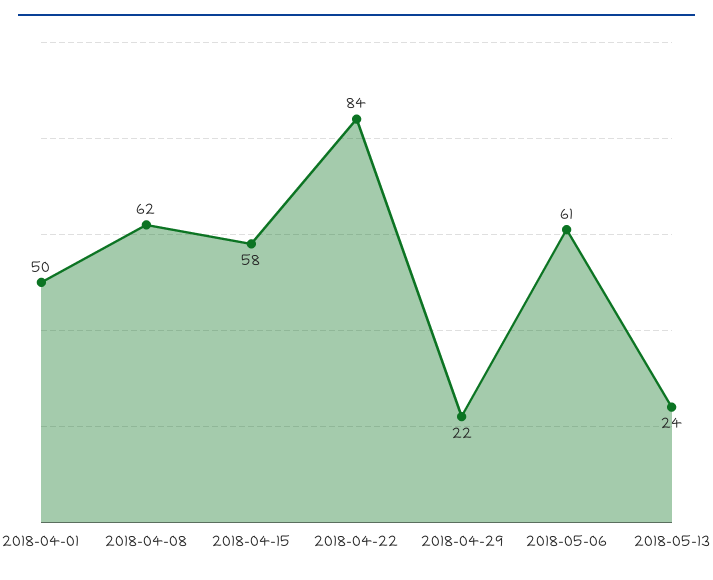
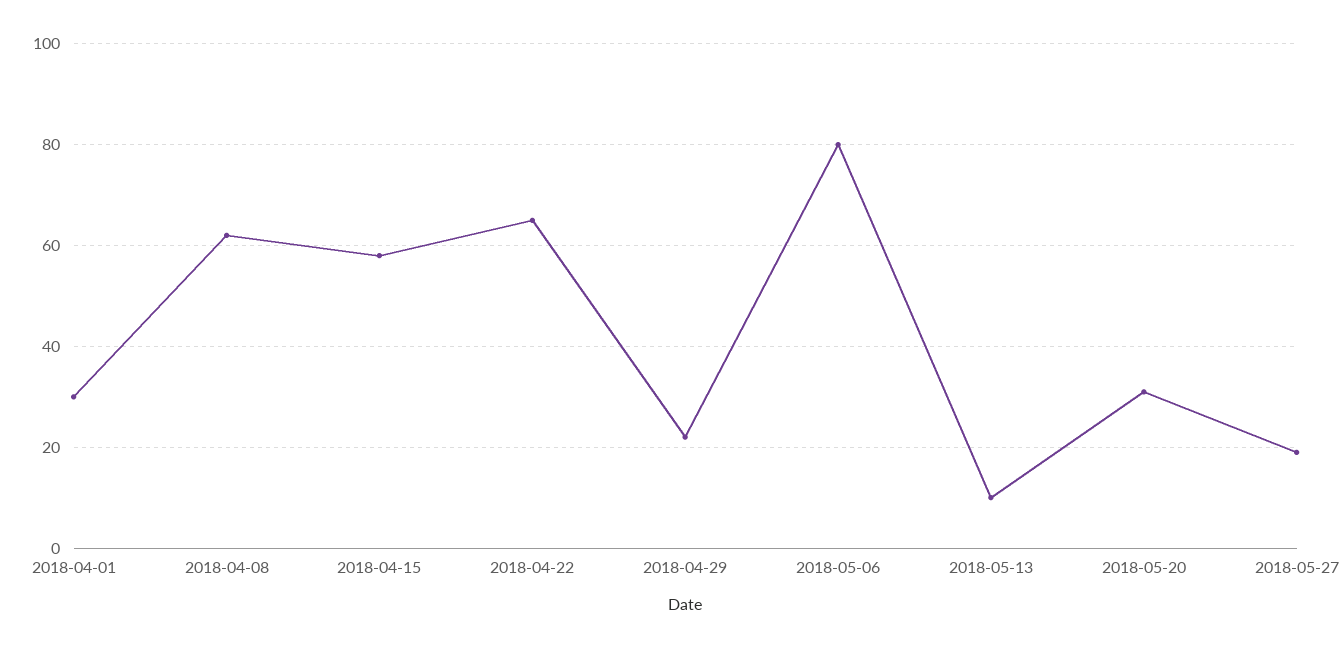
2018-04-01: 50 -> 30
2018-04-22: 84 -> 65
2018-05-06: 61 -> 80
2018-05-13: 24 -> 10
2018-05-20: none -> 30
2018-05-27: none -> 20

